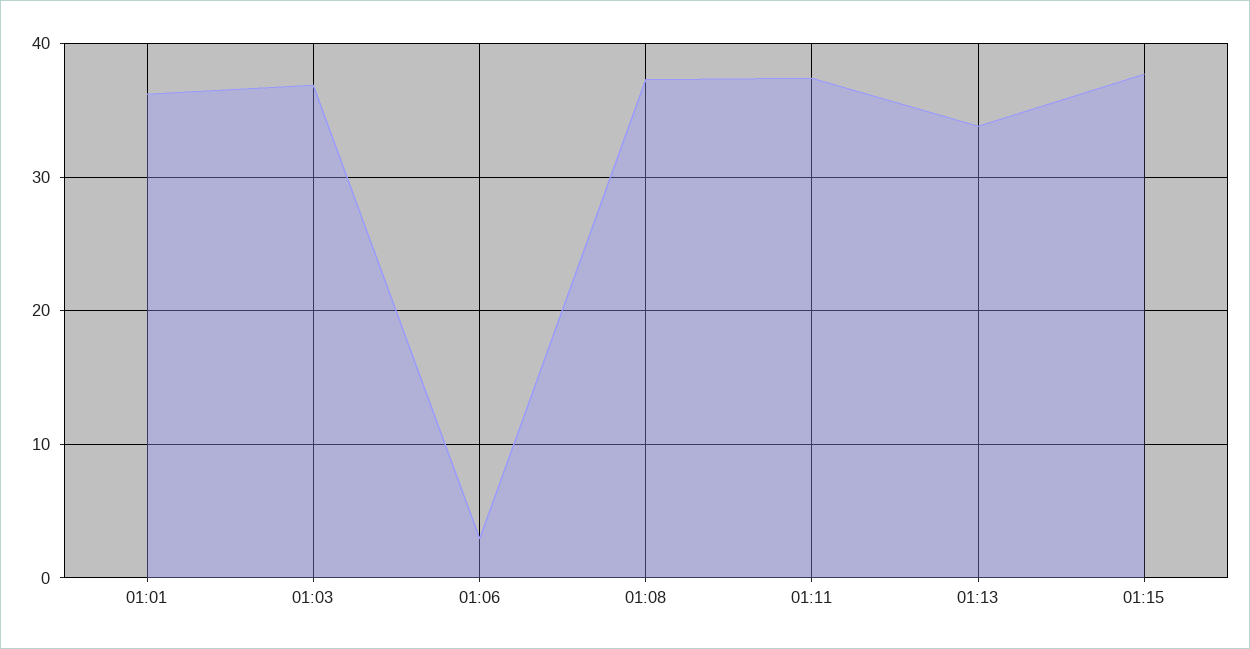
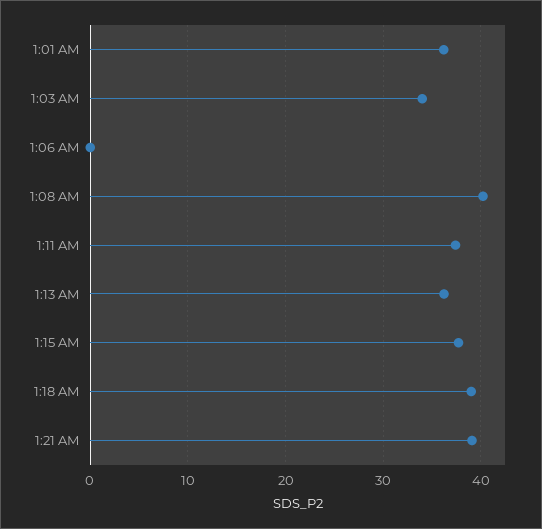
01:03: 37 -> 34
01:06: 3 -> 0
01:08: 37 -> 40
01:13: 34 -> 36
1:18 AM: none -> 39
1:21 AM: none -> 39

